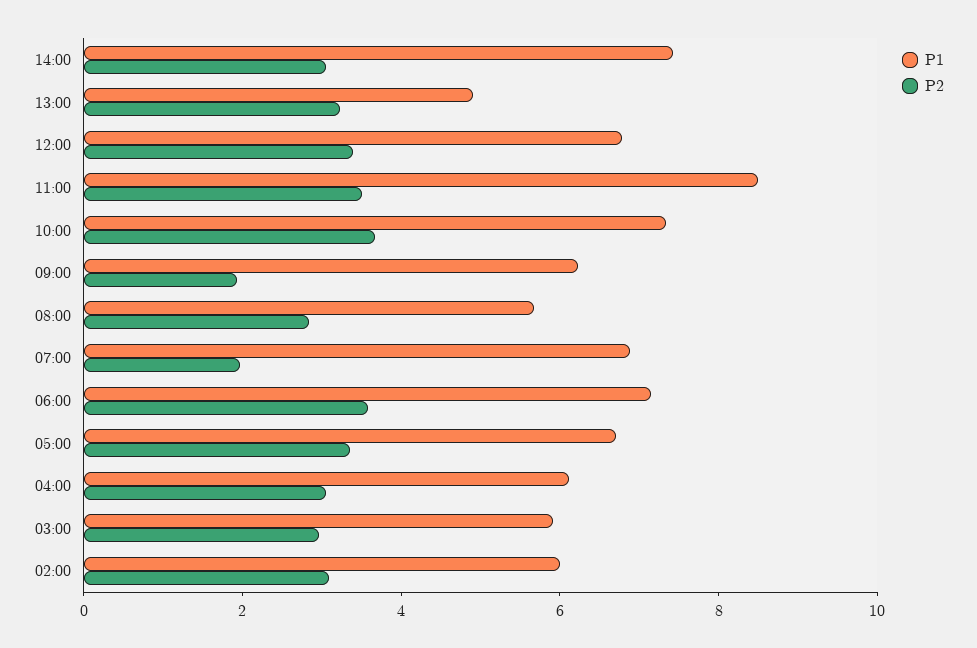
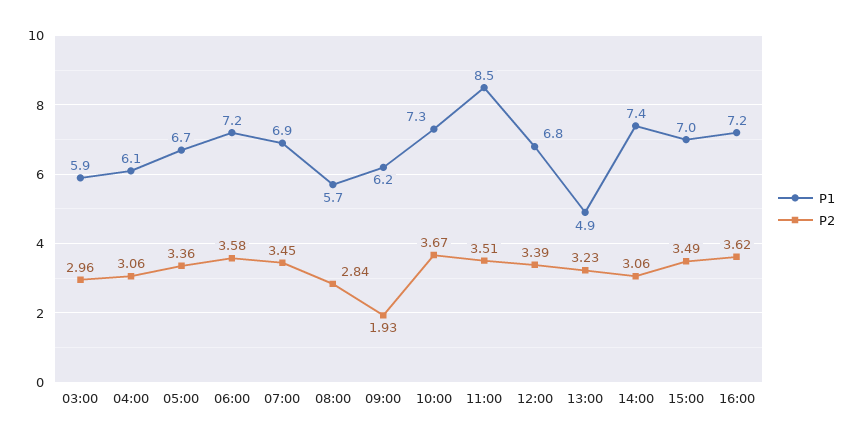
P2, 07:00: 2 -> 3.45
P1, 02:00: 6 -> none
P2, 02:00: 3 -> none
P1, 15:00: none -> 7
P2, 15:00: none -> 3.49
P1, 16:00: none -> 7.2
P2, 16:00: none -> 3.62

